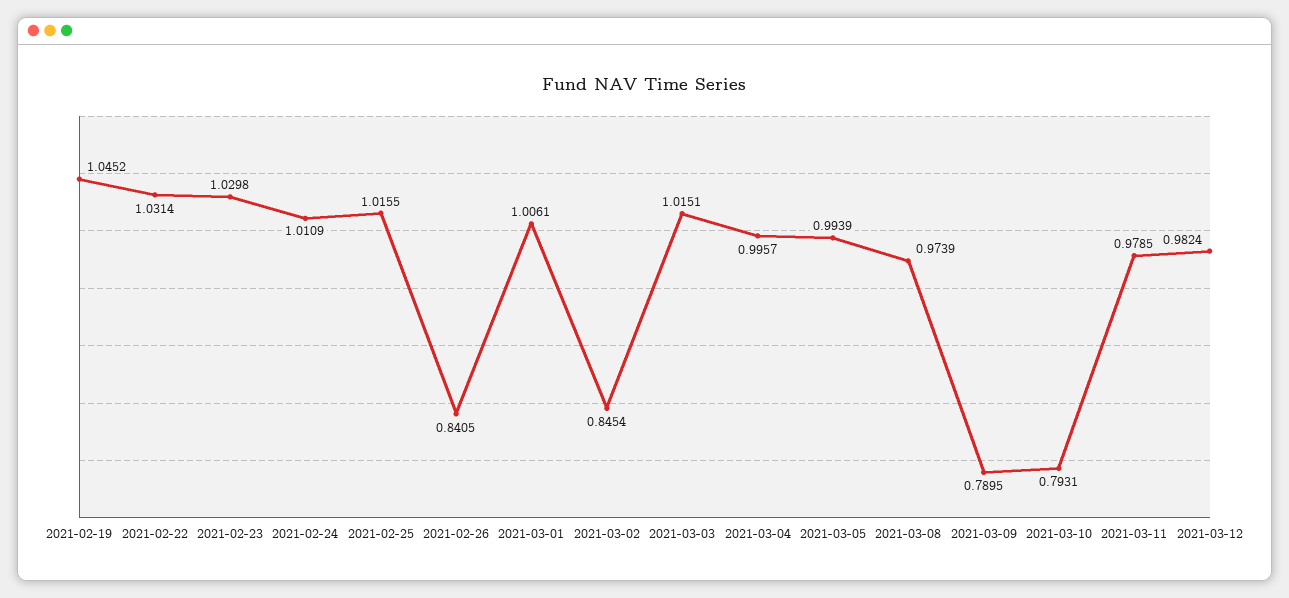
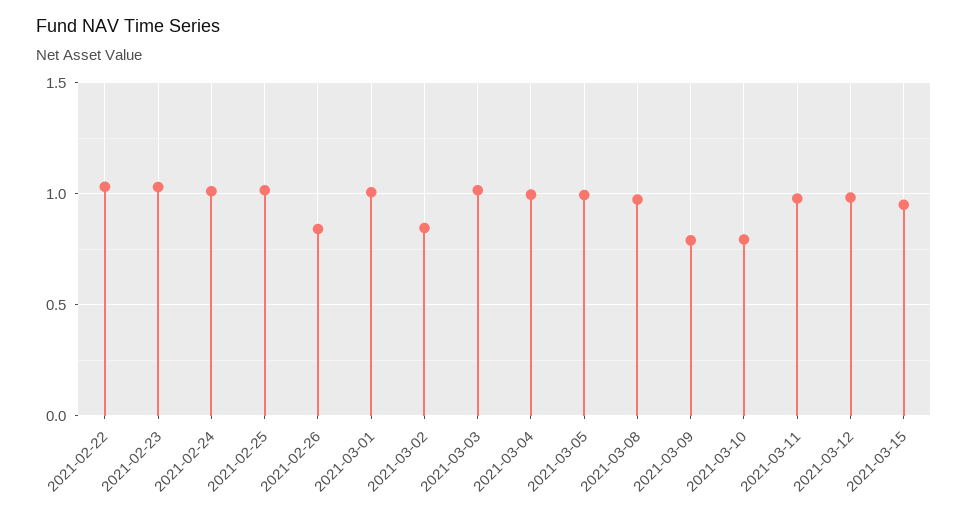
2021-02-19: 1.0452 -> none
2021-03-15: none -> 0.95

